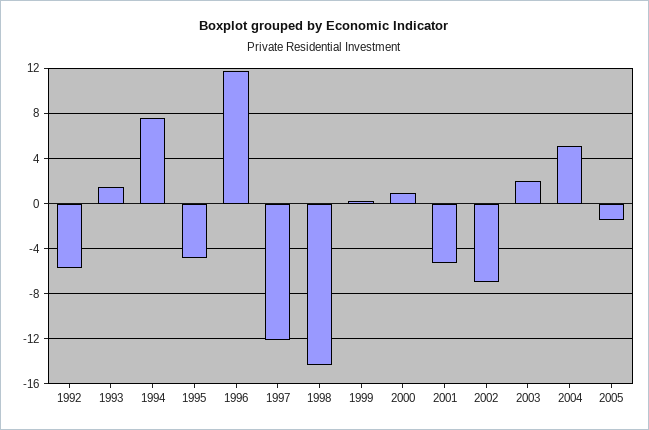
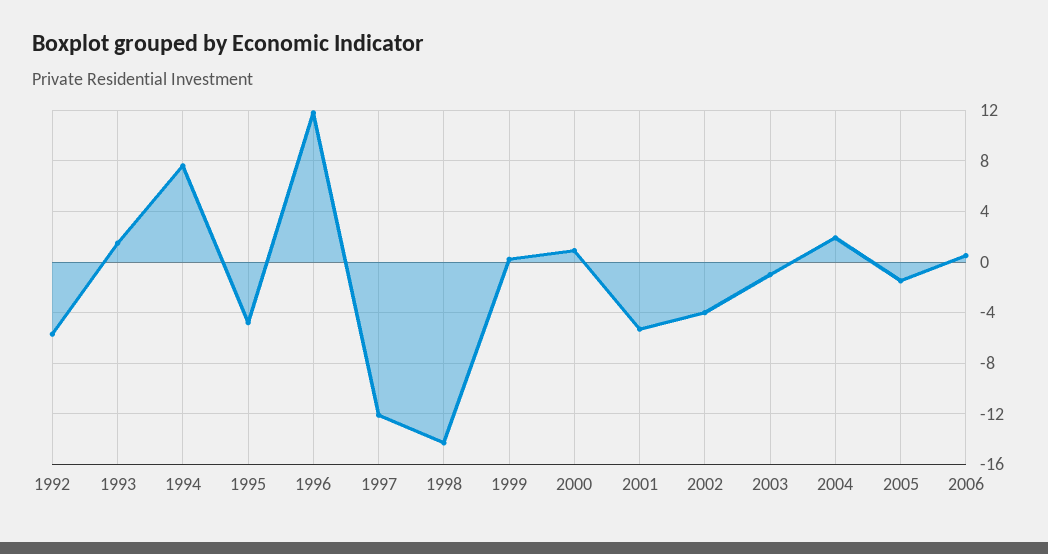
2002: -7 -> -4
2003: 2 -> -1
2004: 5 -> 2
2006: none -> 0.5

